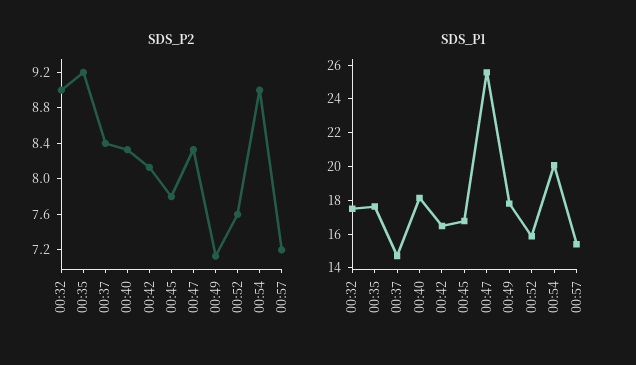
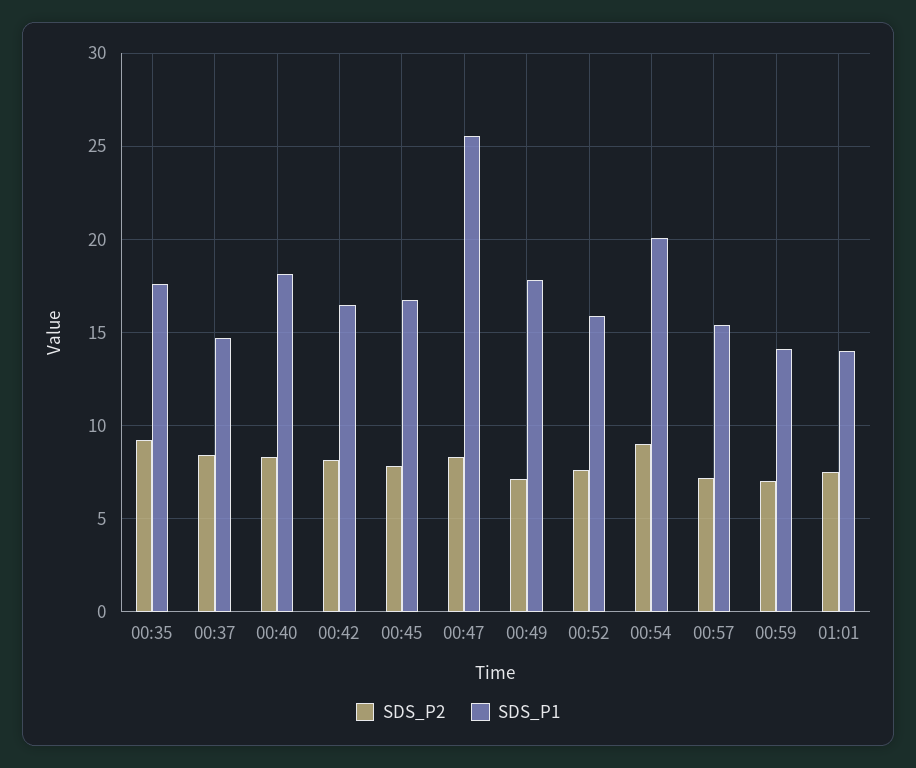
SDS_P2, 00:32: 9 -> none
SDS_P1, 00:32: 17.5 -> none
SDS_P2, 00:59: none -> 7
SDS_P1, 00:59: none -> 14
SDS_P2, 01:01: none -> 7.5
SDS_P1, 01:01: none -> 14

